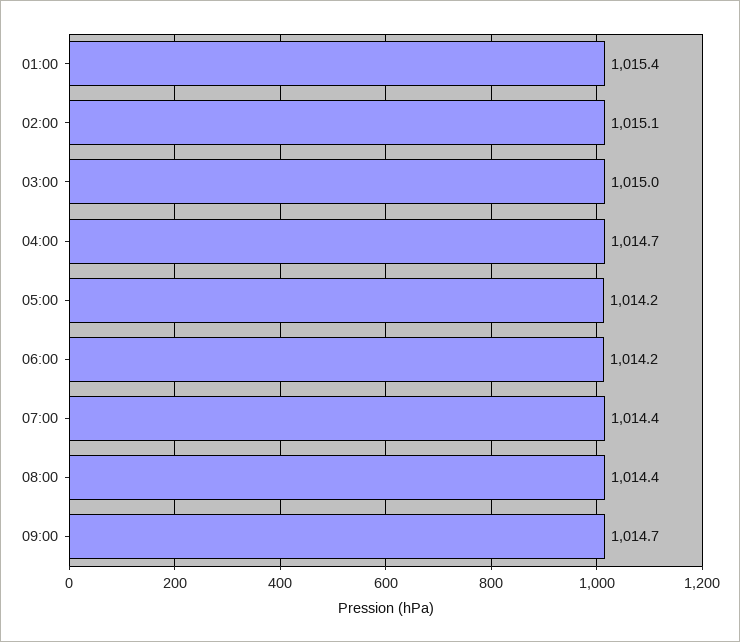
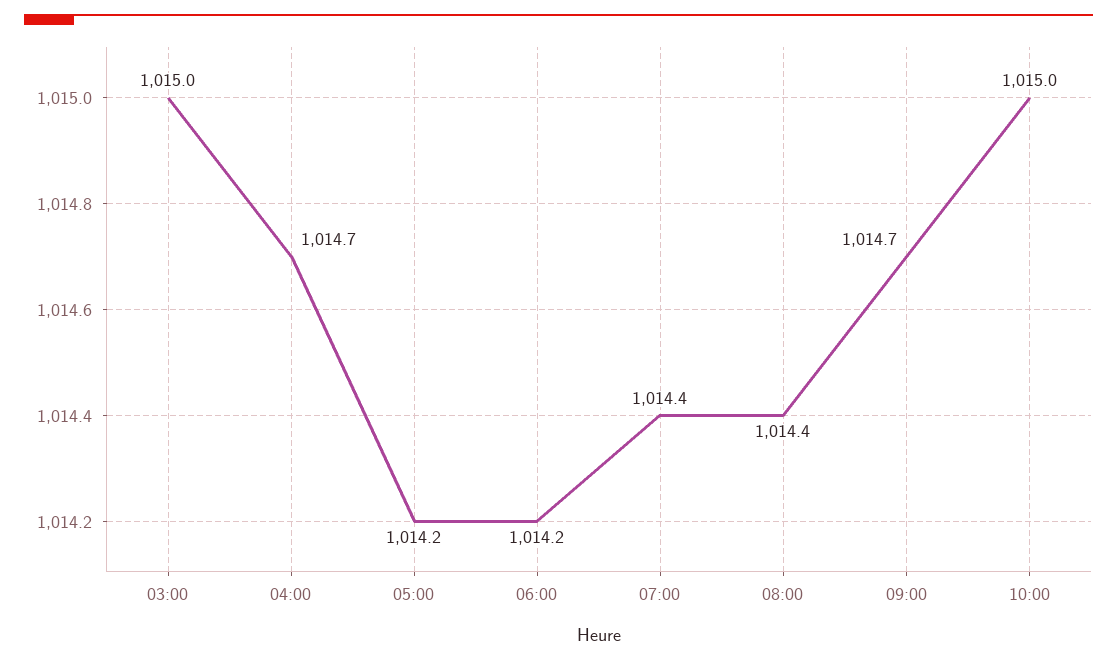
01:00: 1015.4 -> none
02:00: 1015.1 -> none
10:00: none -> 1015

